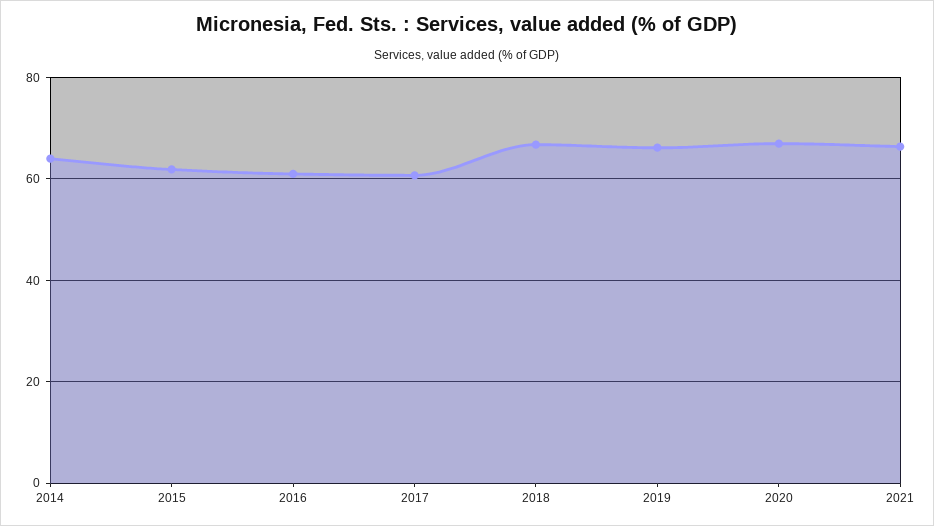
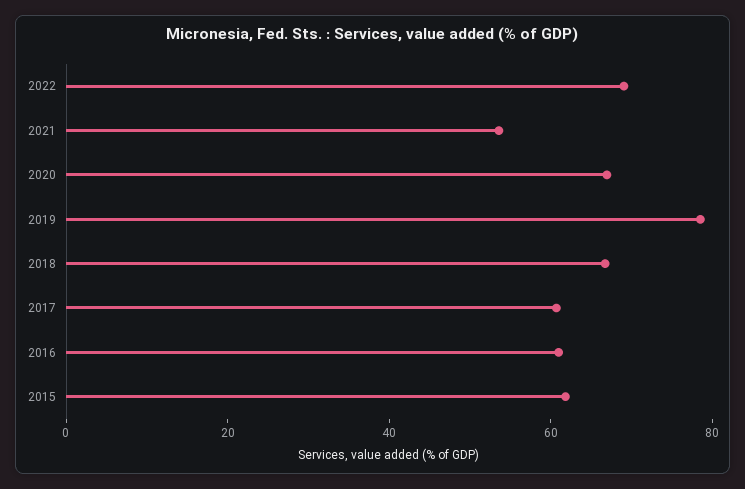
2014: 64 -> none
2019: 66 -> 80
2021: 66 -> 55
2022: none -> 70

